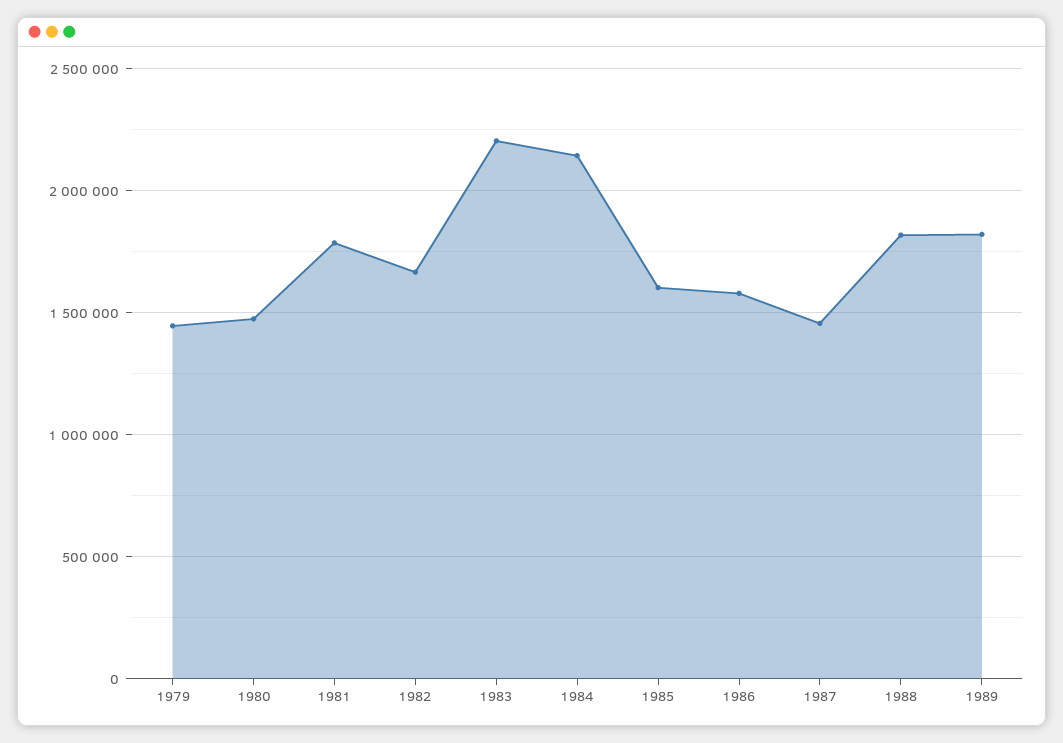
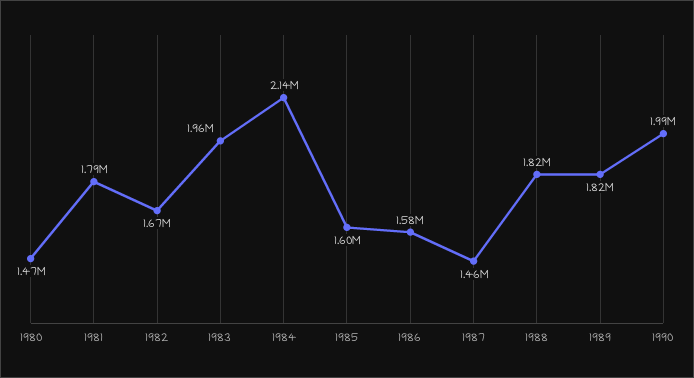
1979: 1450000 -> none
1983: 2200000 -> 1960000
1990: none -> 1990000

